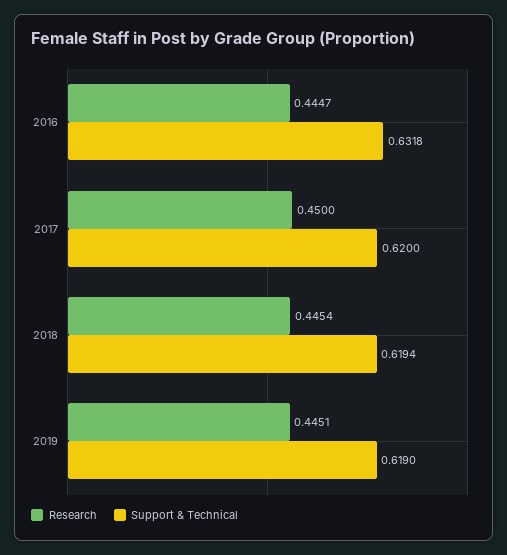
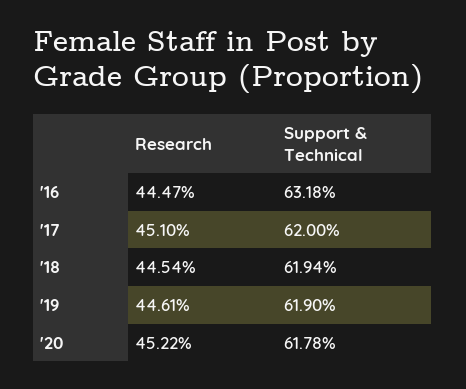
Research, 2017: 0.45 -> 0.451
Research, 2019: 0.4451 -> 0.4461
Research, '20: none -> 0.4522
Support & Technical, '20: none -> 0.6178

